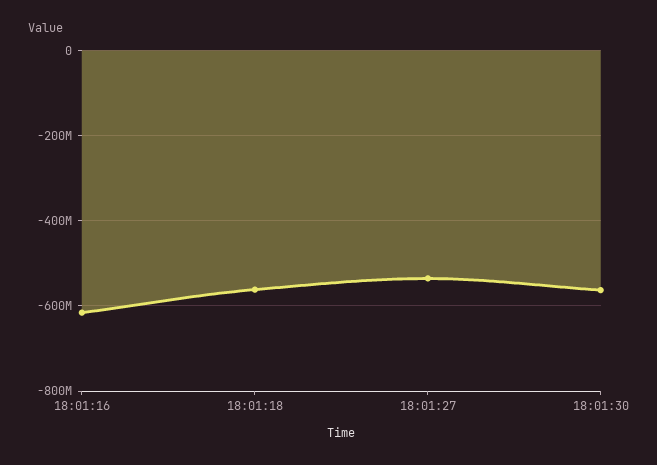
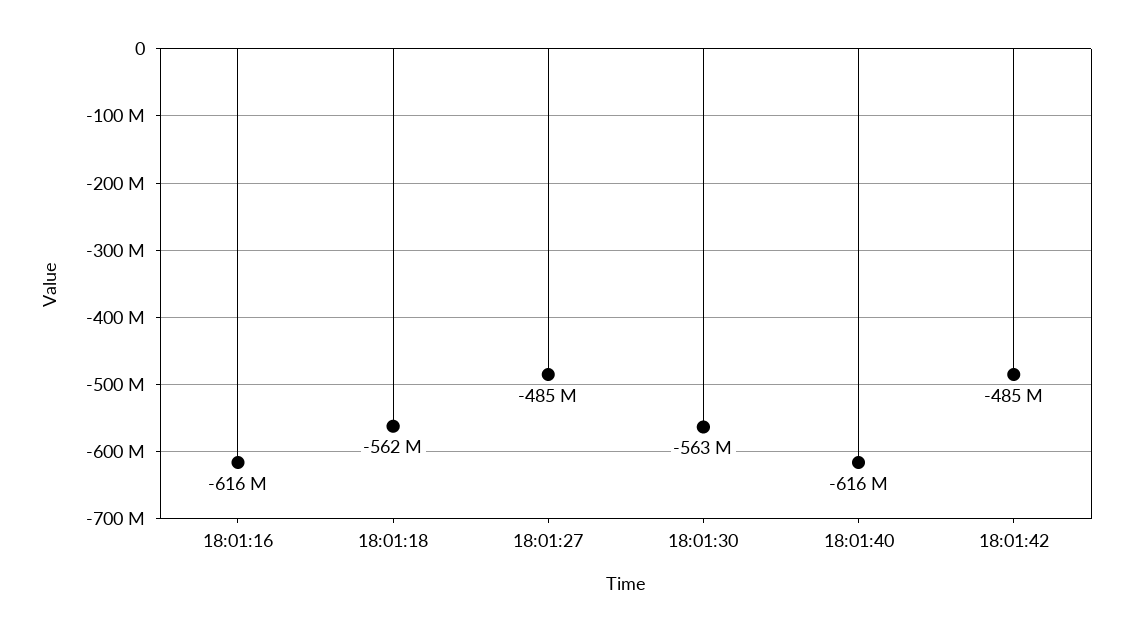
18:01:27: -540000000 -> -485000000
18:01:40: none -> -616000000
18:01:42: none -> -485000000

